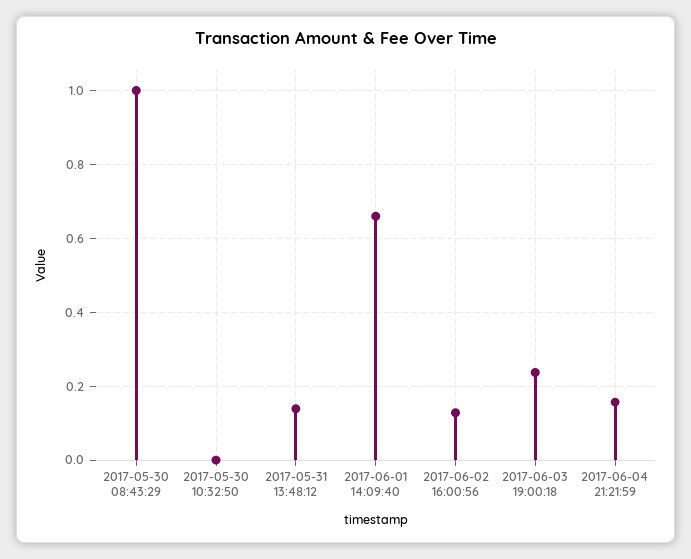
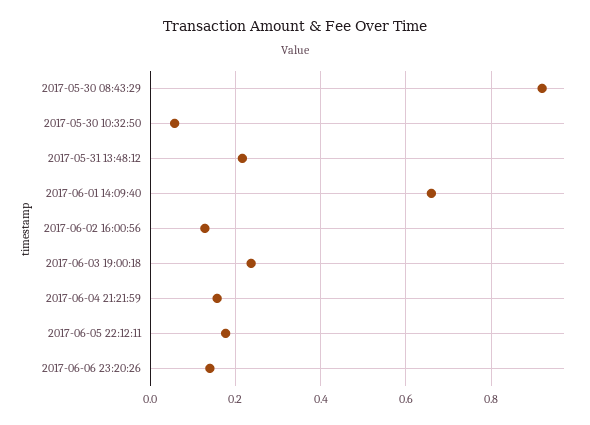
2017-05-30 08:43:29: 1 -> 0.92
2017-05-30 10:32:50: 0 -> 0.06
2017-05-31 13:48:12: 0.14 -> 0.22
2017-06-05 22:12:11: none -> 0.18
2017-06-06 23:20:26: none -> 0.14

